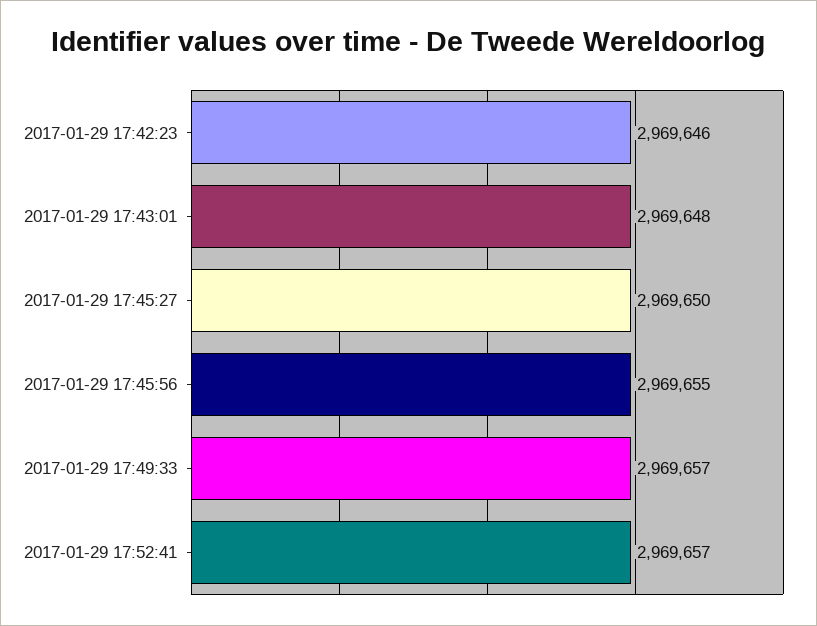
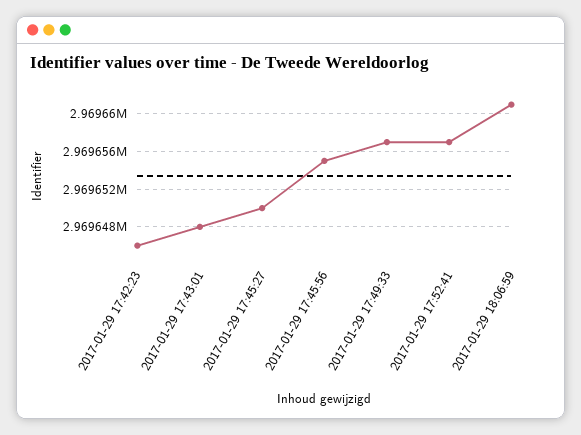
2017-01-29 18:06:59: none -> 2969661

